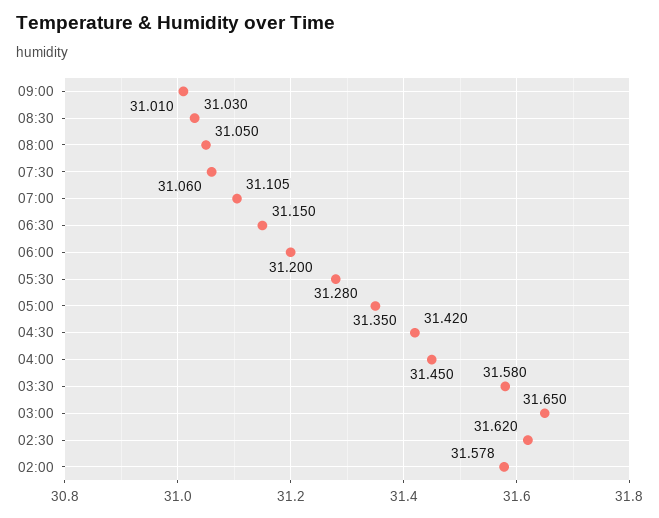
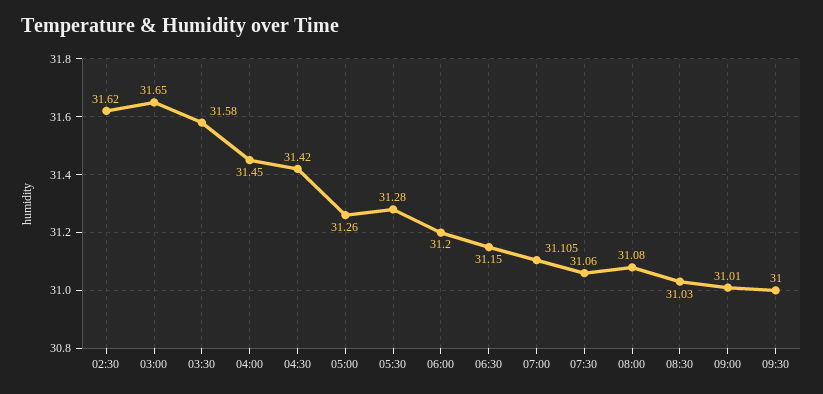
08:00: 31.05 -> 31.08
05:00: 31.35 -> 31.26
02:00: 31.578 -> none
09:30: none -> 31

